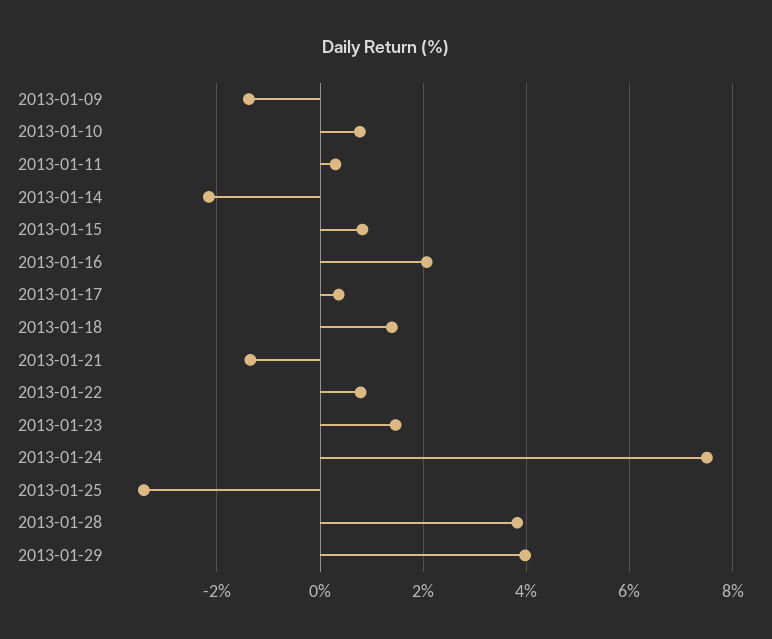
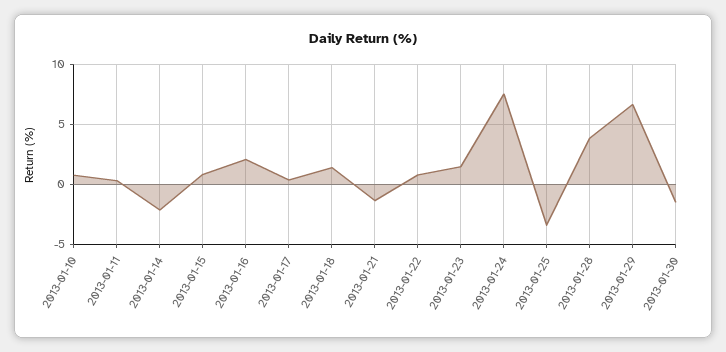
2013-01-09: -1.4 -> none
2013-01-29: 4 -> 6.5
2013-01-30: none -> -1.5

